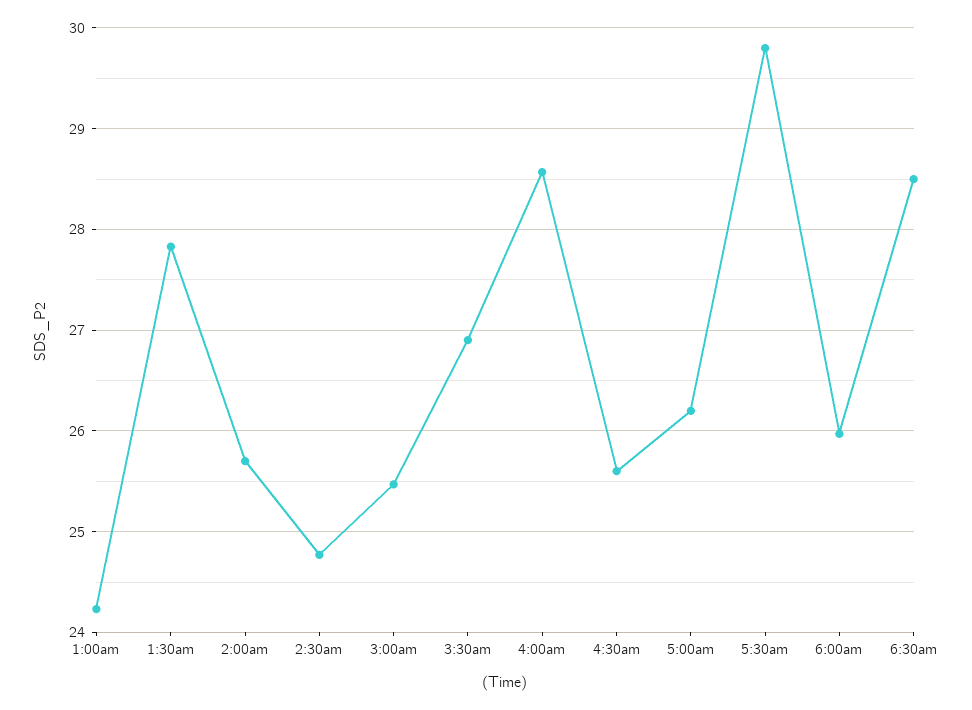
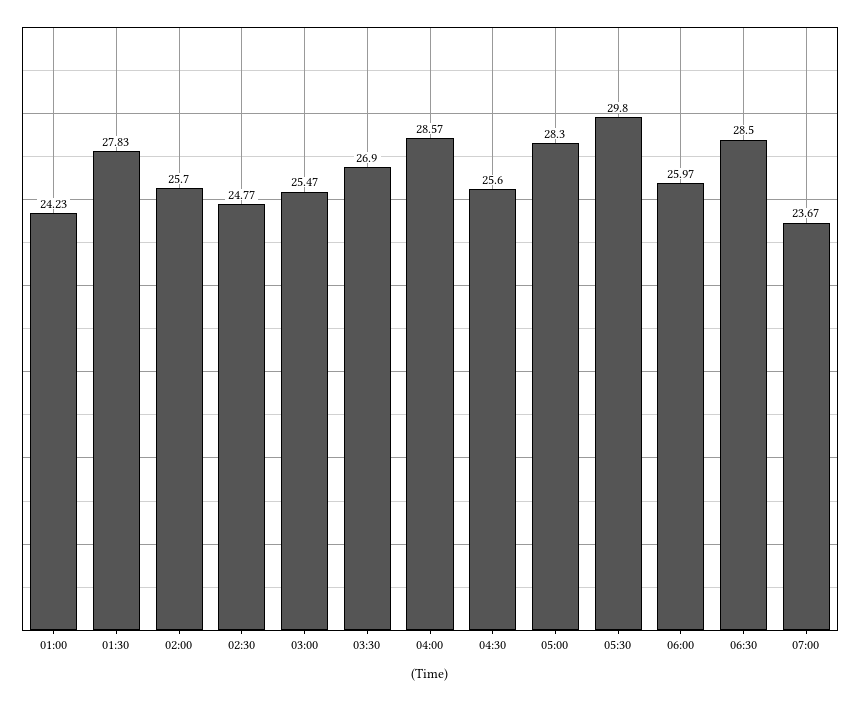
5:00am: 26.2 -> 28.3
07:00: none -> 23.67

